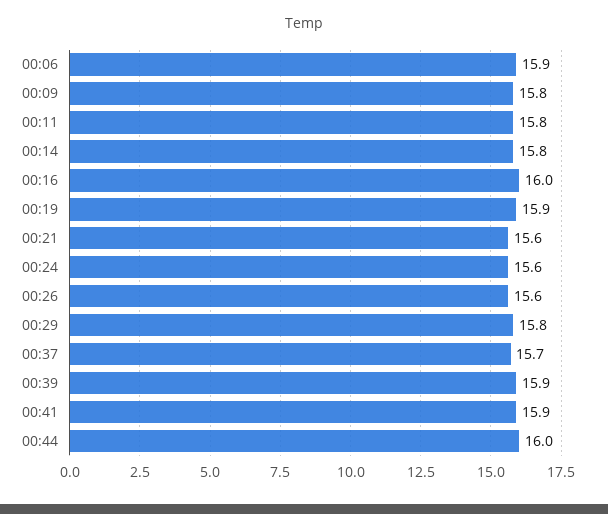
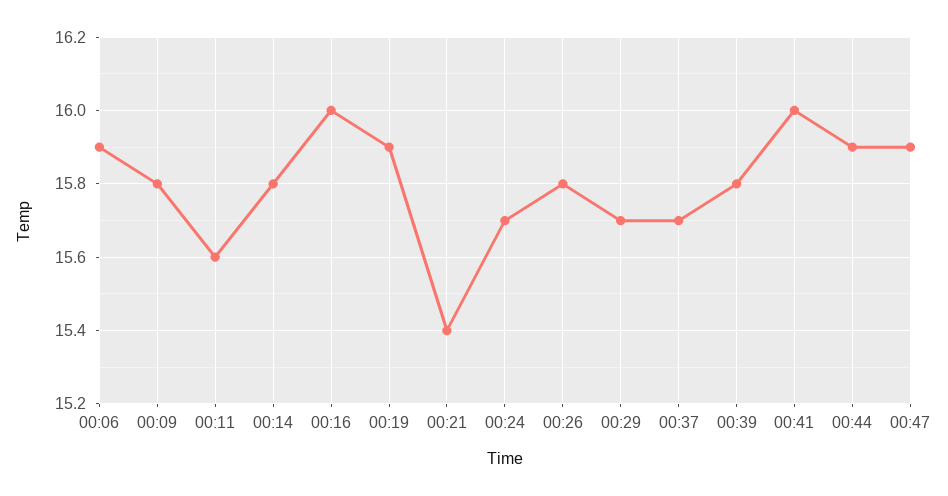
00:11: 15.8 -> 15.6
00:21: 15.6 -> 15.4
00:24: 15.6 -> 15.7
00:26: 15.6 -> 15.8
00:29: 15.8 -> 15.7
00:39: 15.9 -> 15.8
00:41: 15.9 -> 16
00:44: 16 -> 15.9
00:47: none -> 15.9

